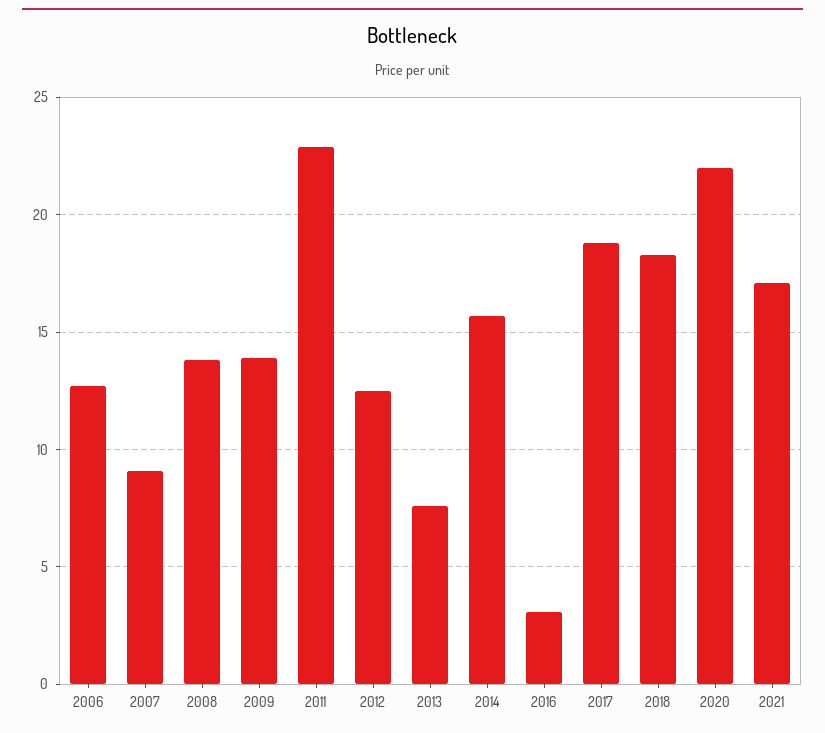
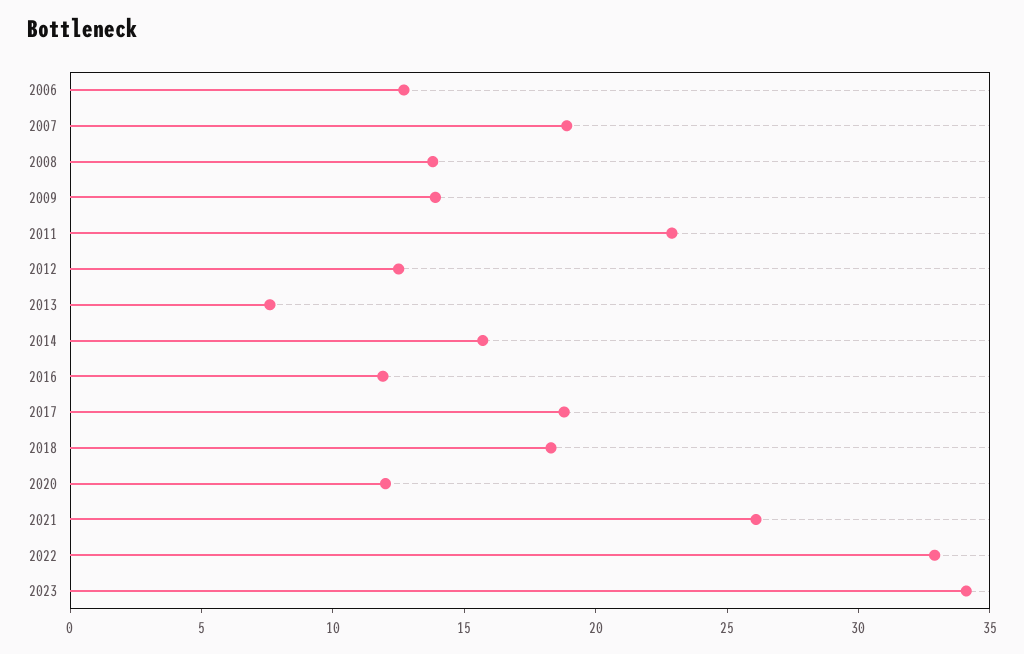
2007: 9 -> 19
2016: 3 -> 12
2020: 22 -> 12
2021: 17 -> 26
2022: none -> 33
2023: none -> 34

